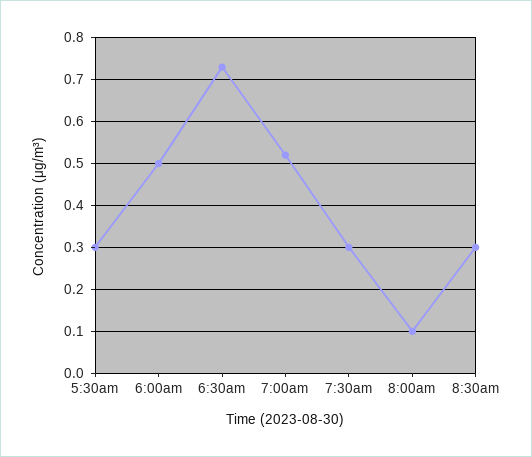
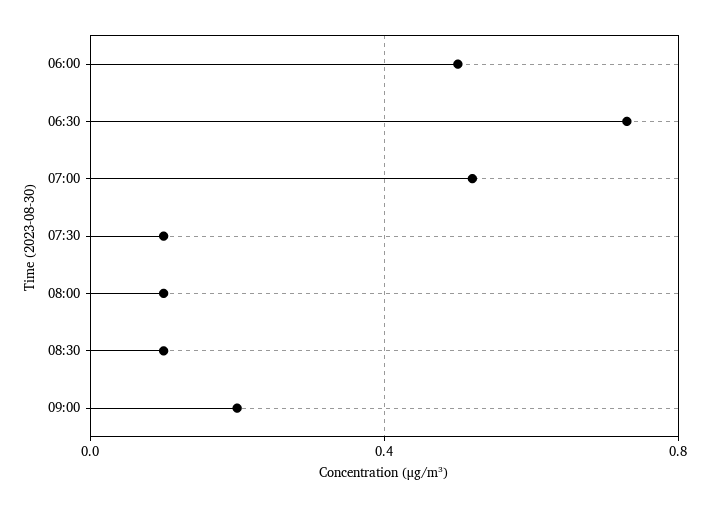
5:30am: 0.3 -> none
7:30am: 0.3 -> 0.1
8:30am: 0.3 -> 0.1
09:00: none -> 0.2

